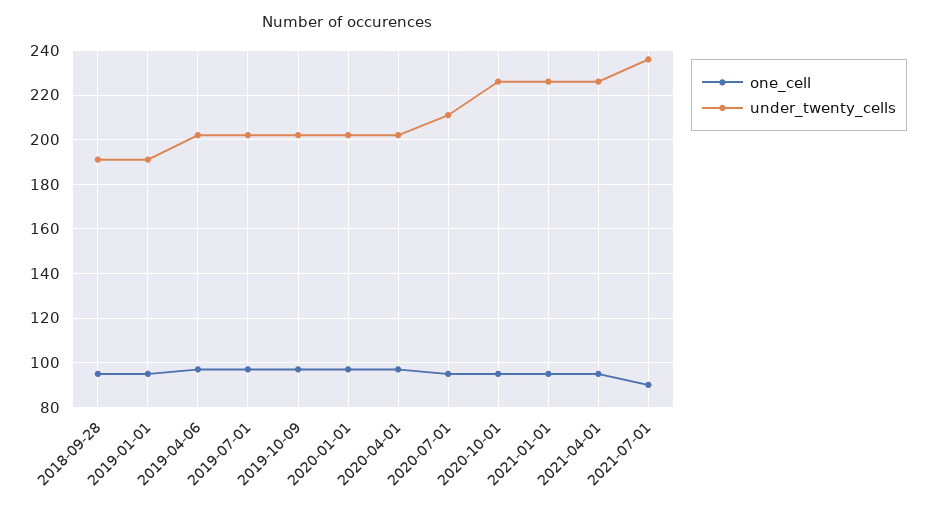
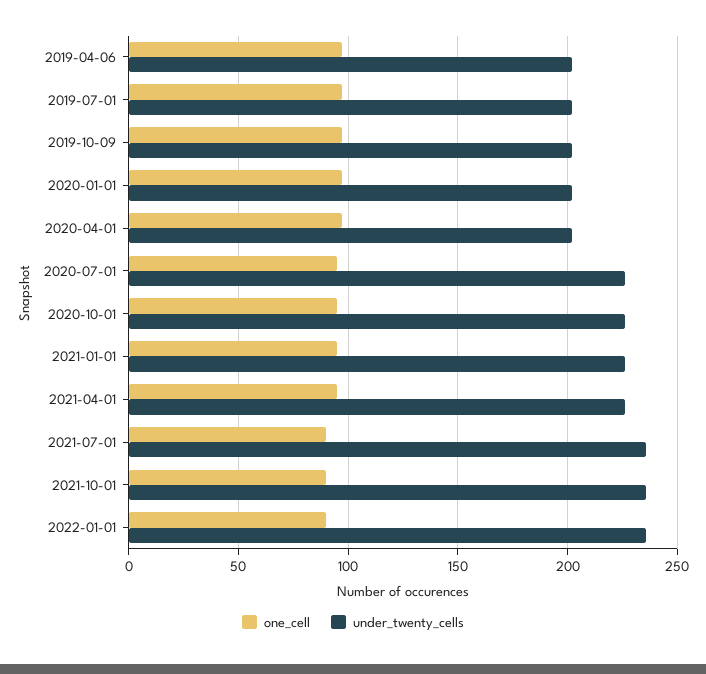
one_cell, 2018-09-28: 95 -> none
under_twenty_cells, 2018-09-28: 190 -> none
one_cell, 2019-01-01: 95 -> none
under_twenty_cells, 2019-01-01: 190 -> none
under_twenty_cells, 2020-07-01: 210 -> 225
one_cell, 2021-10-01: none -> 90
under_twenty_cells, 2021-10-01: none -> 235
one_cell, 2022-01-01: none -> 90
under_twenty_cells, 2022-01-01: none -> 235

